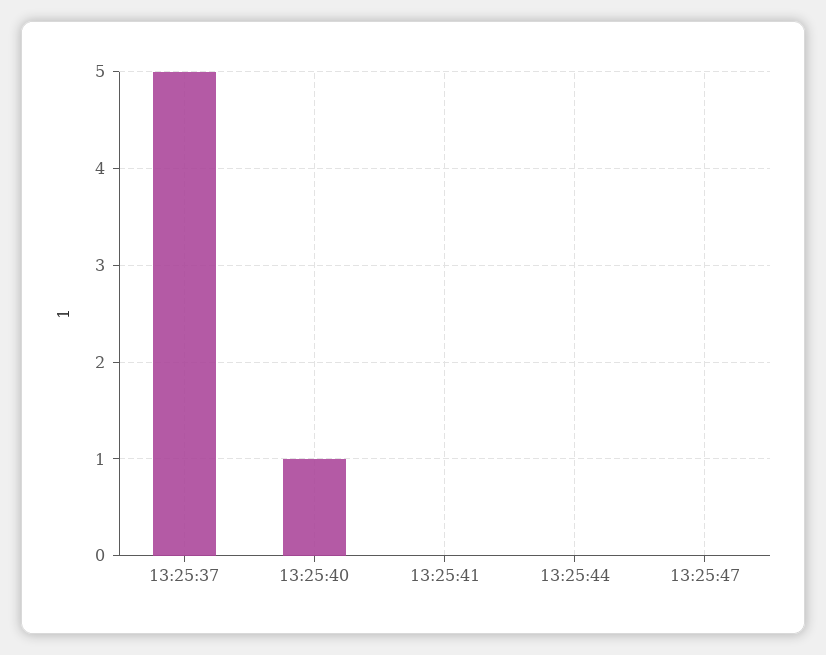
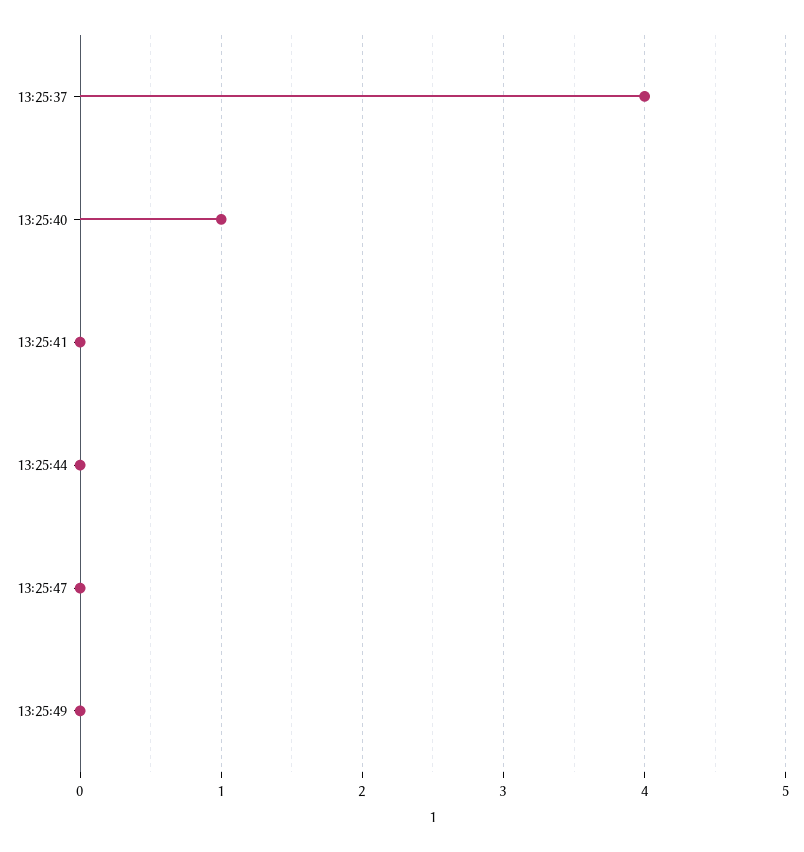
13:25:37: 5 -> 4
13:25:49: none -> 0

